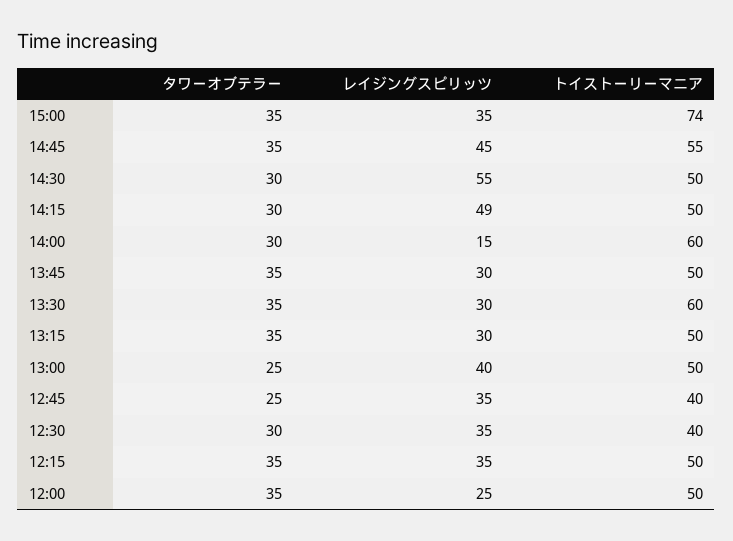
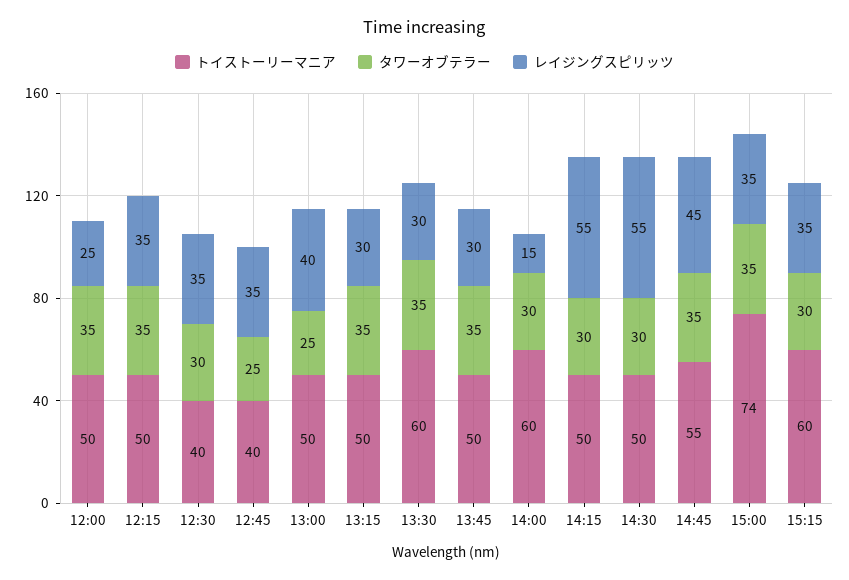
レイジングスピリッツ, 14:15: 49 -> 55
トイストーリーマニア, 15:15: none -> 60
タワーオブテラー, 15:15: none -> 30
レイジングスピリッツ, 15:15: none -> 35

